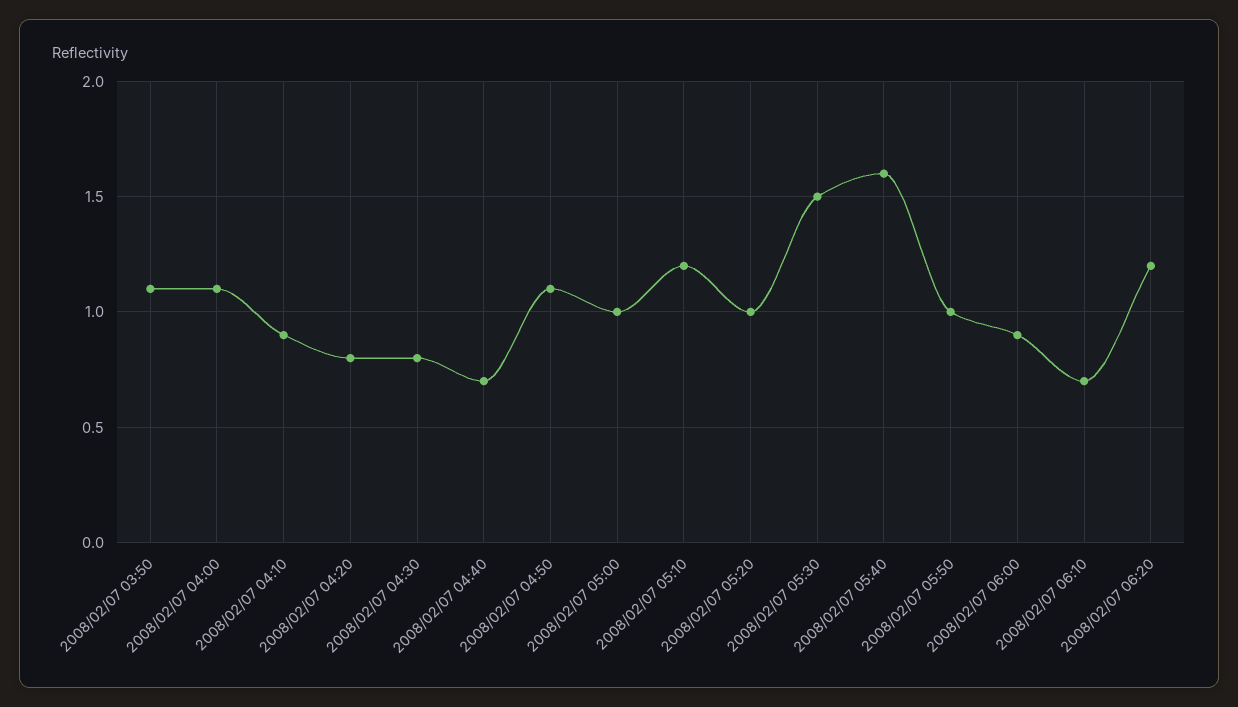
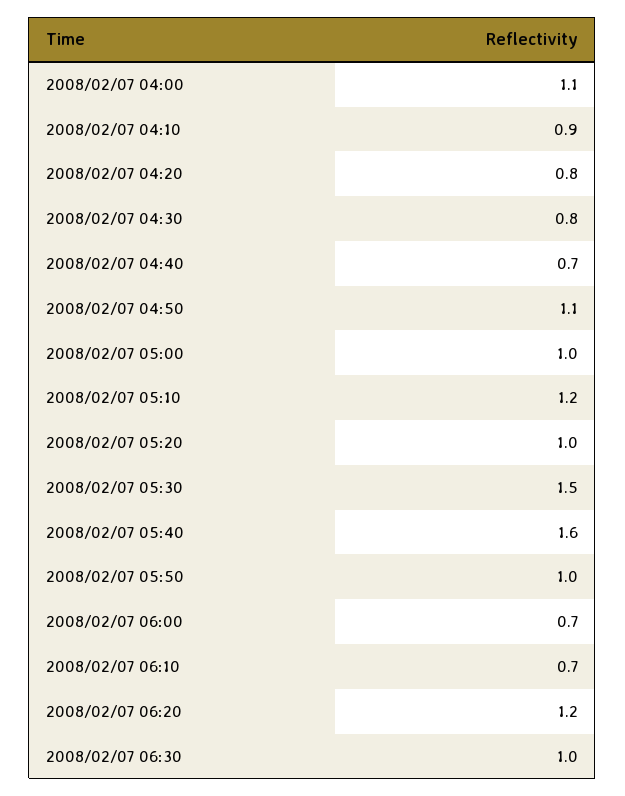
2008/02/07 03:50: 1.1 -> none
2008/02/07 06:00: 0.9 -> 0.7
2008/02/07 06:30: none -> 1

